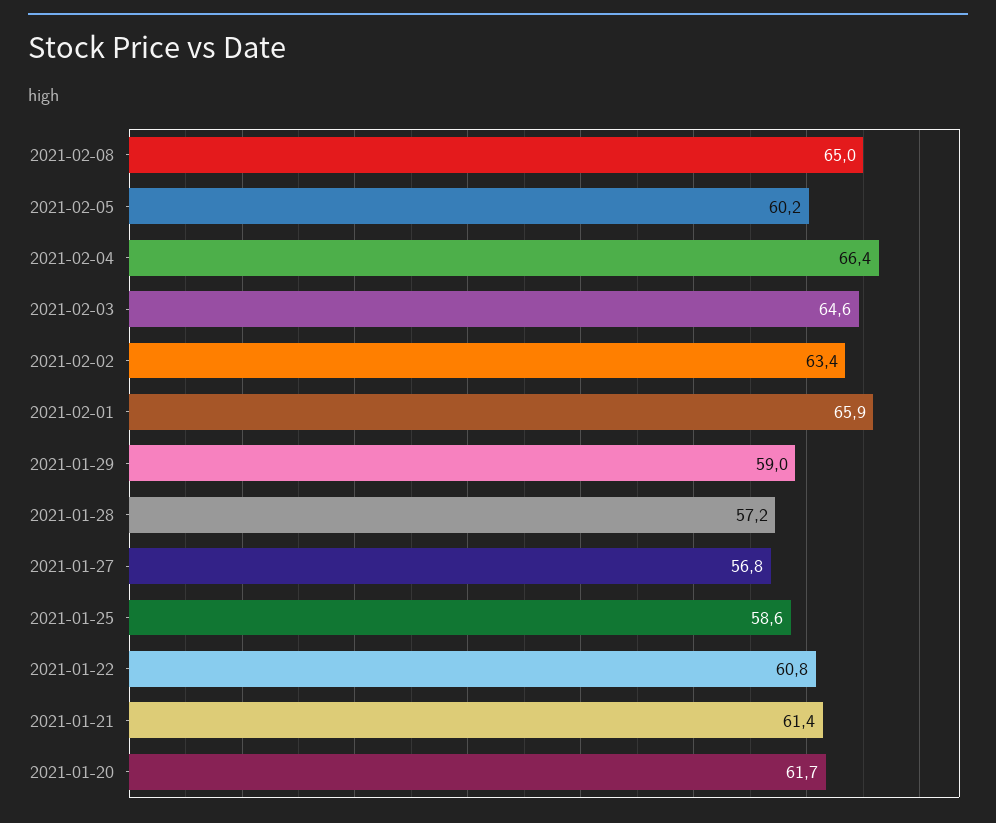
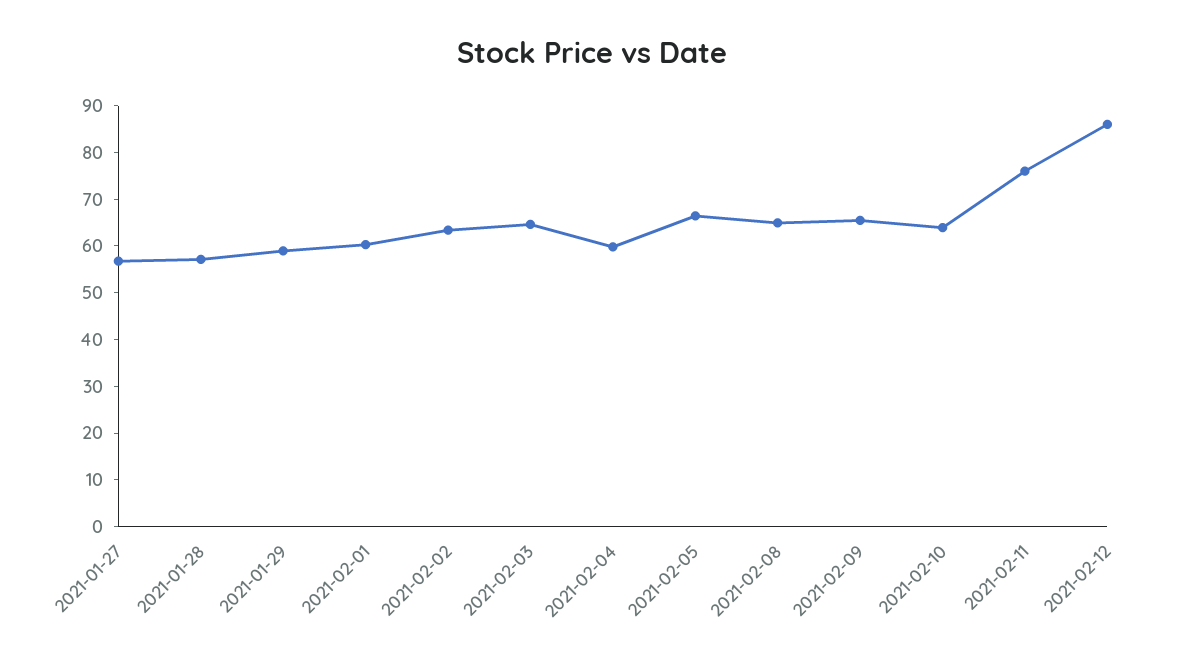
2021-02-05: 60.2 -> 66
2021-02-04: 66.4 -> 60
2021-02-01: 65.9 -> 60
2021-01-25: 58.6 -> none
2021-01-22: 60.8 -> none
2021-01-21: 61.4 -> none
2021-01-20: 61.7 -> none
2021-02-09: none -> 66
2021-02-10: none -> 64
2021-02-11: none -> 76
2021-02-12: none -> 86

